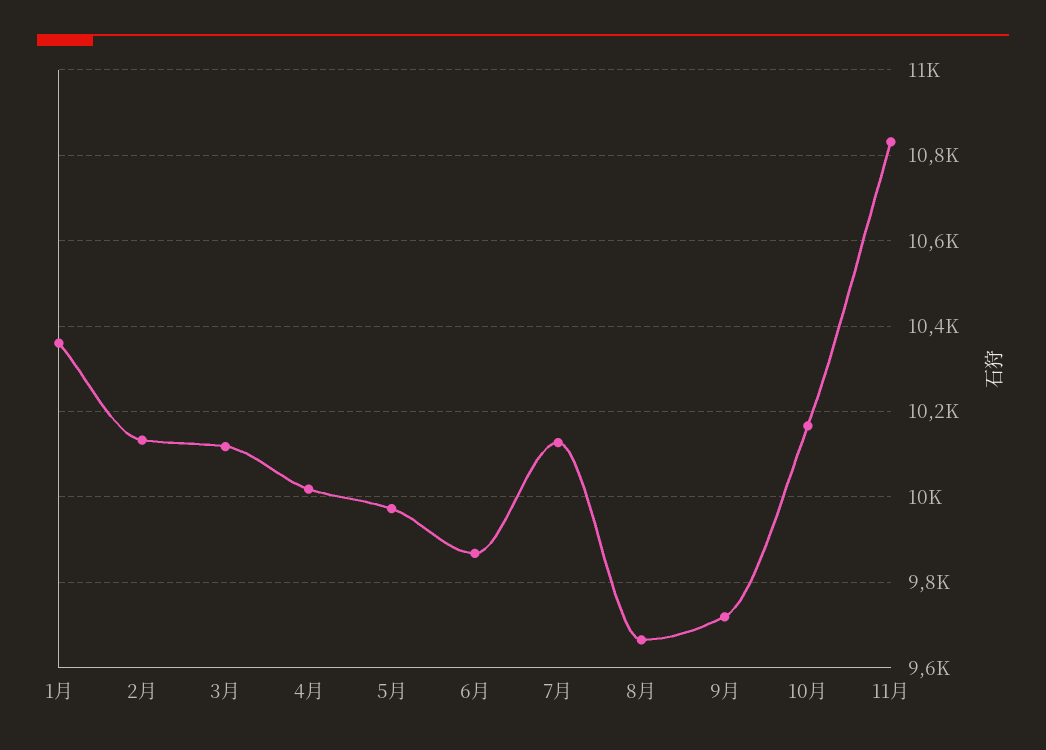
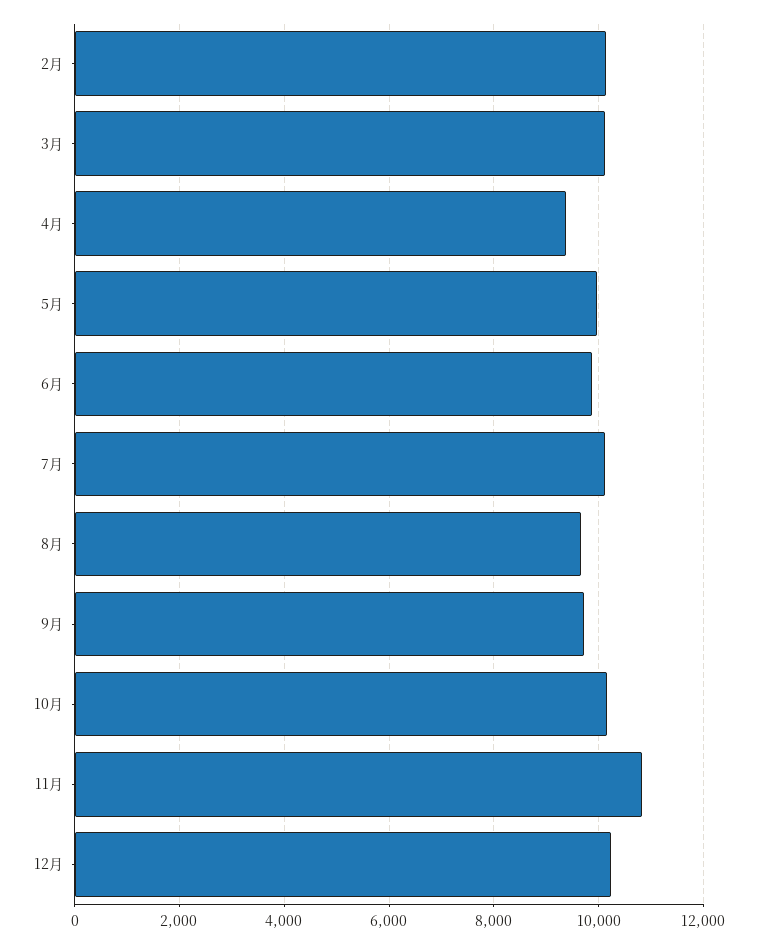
1月: 10360 -> none
4月: 10020 -> 9400
12月: none -> 10200

